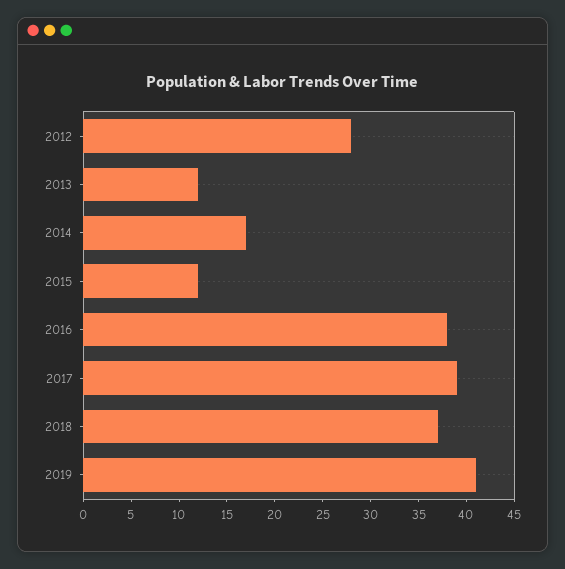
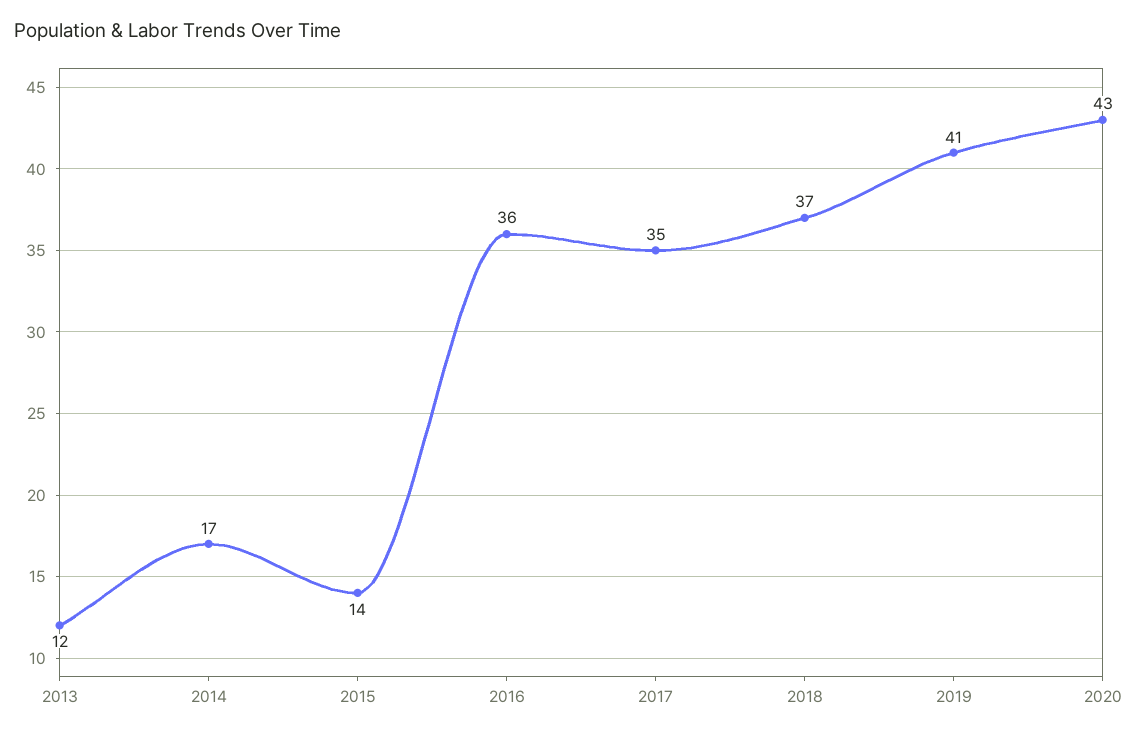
2012: 28 -> none
2015: 12 -> 14
2016: 38 -> 36
2017: 39 -> 35
2020: none -> 43

